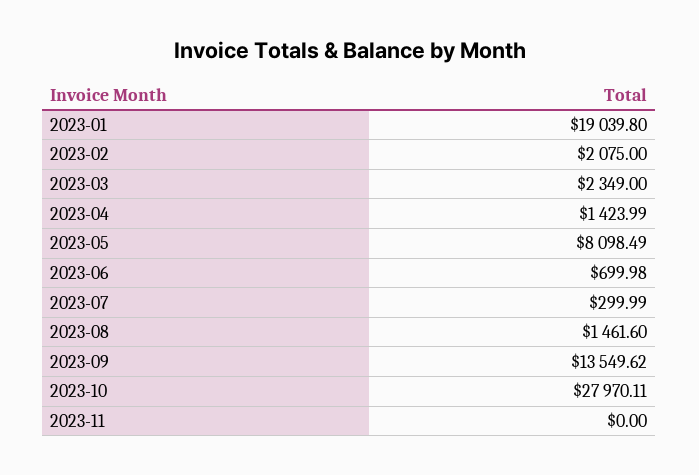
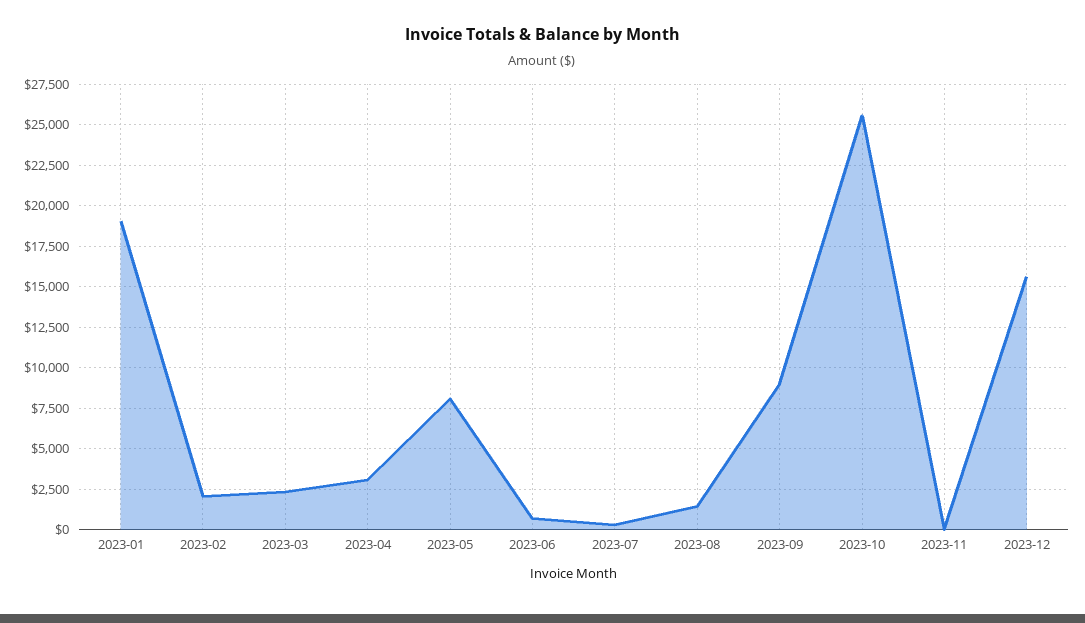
2023-04: 1423.99 -> 3000
2023-09: 13549.62 -> 9000
2023-10: 27970.11 -> 25500
2023-12: none -> 15500

